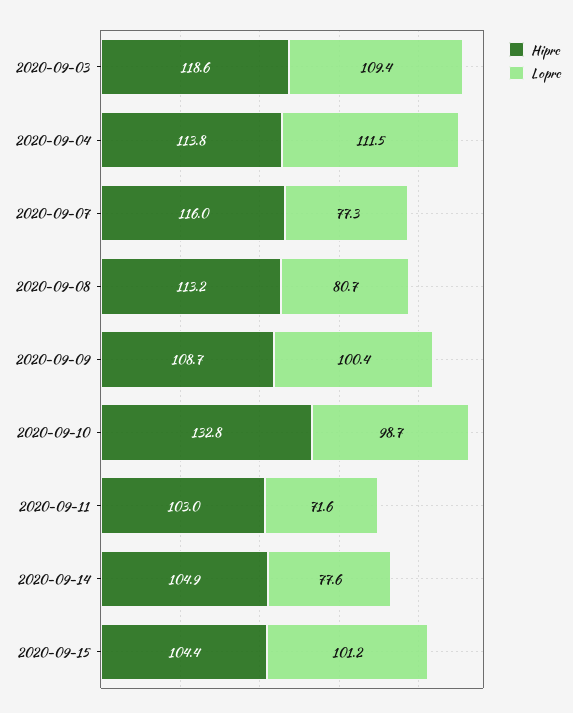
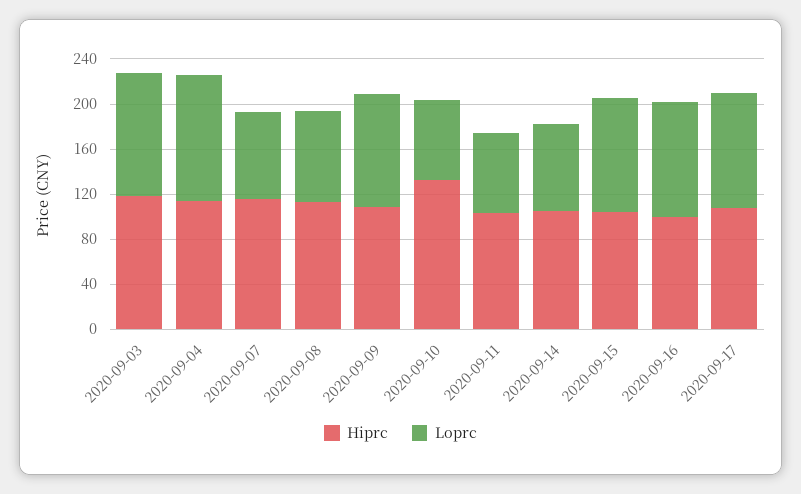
Loprc, 2020-09-10: 98.7 -> 70
Hiprc, 2020-09-16: none -> 100
Loprc, 2020-09-16: none -> 100
Hiprc, 2020-09-17: none -> 110
Loprc, 2020-09-17: none -> 100

